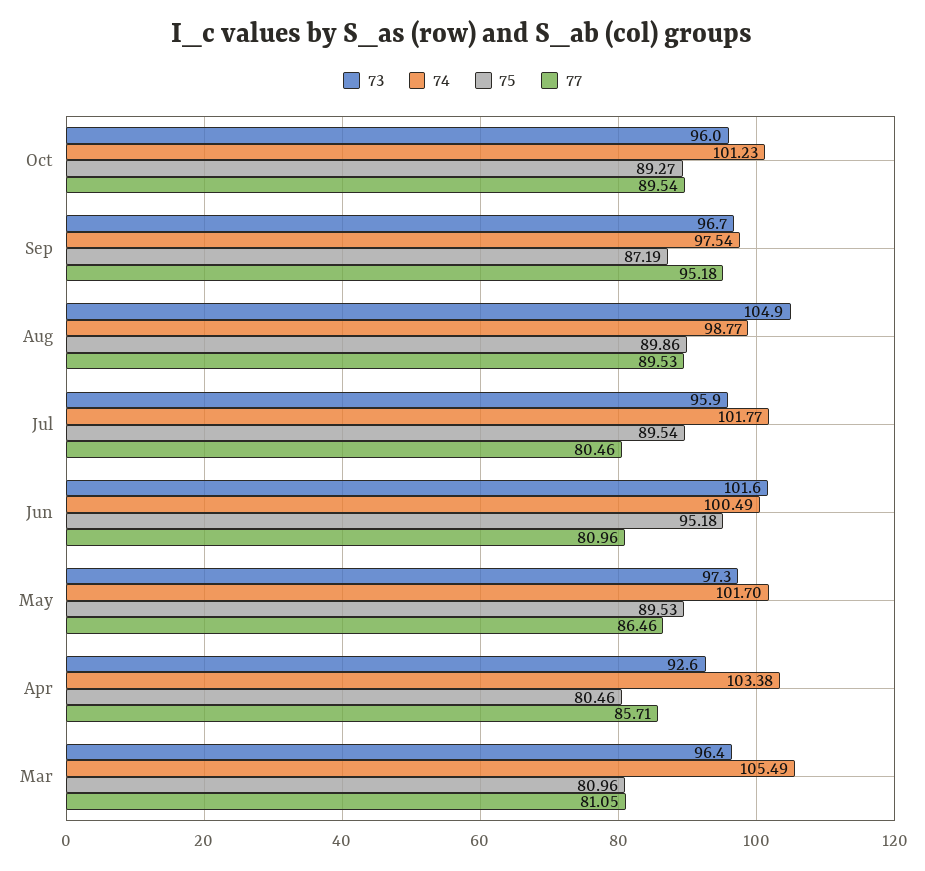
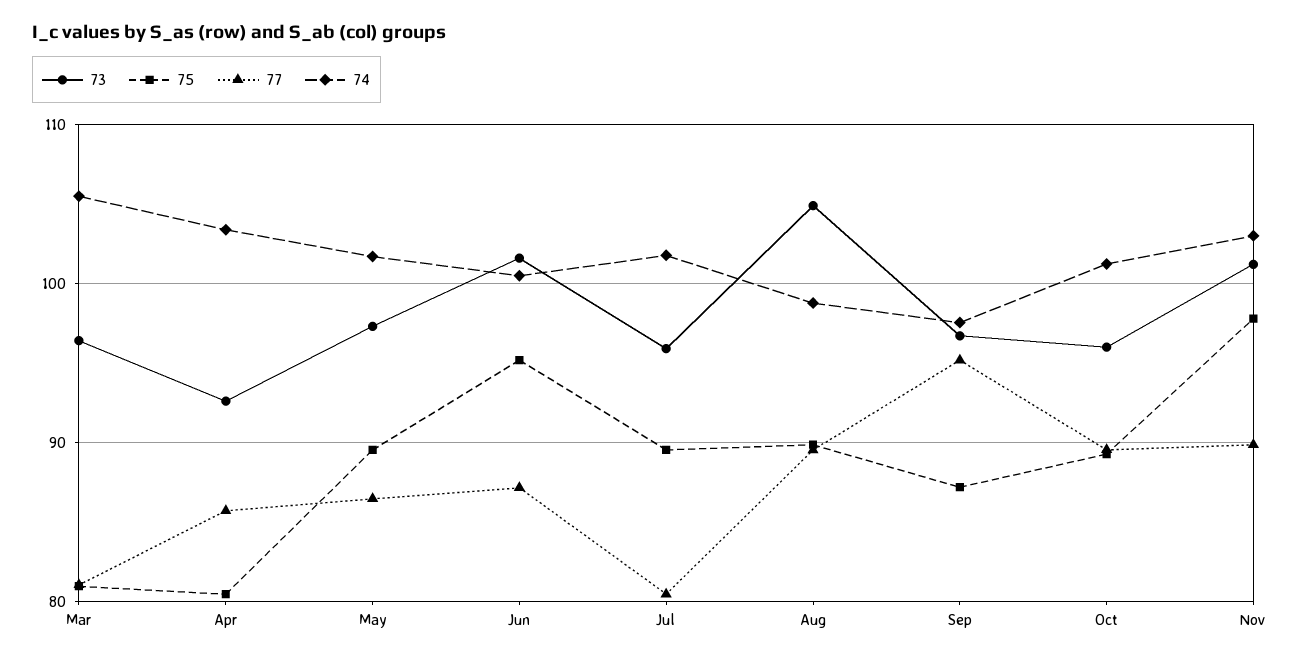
77, Jun: 80.96 -> 87
73, Nov: none -> 101
75, Nov: none -> 98
77, Nov: none -> 90
74, Nov: none -> 103

